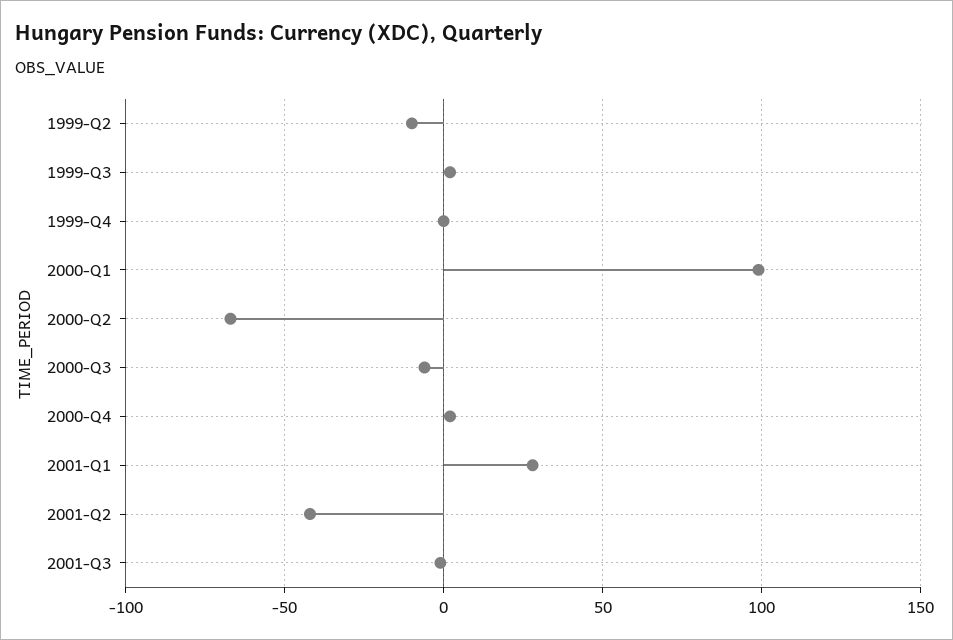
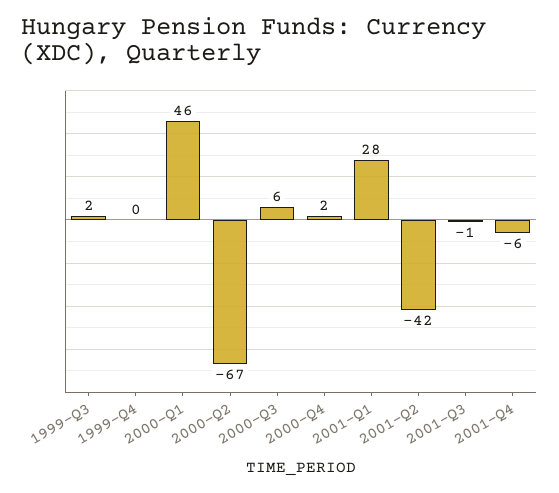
1999-Q2: -10 -> none
2000-Q1: 100 -> 46
2000-Q3: -5 -> 6
2001-Q4: none -> -6

